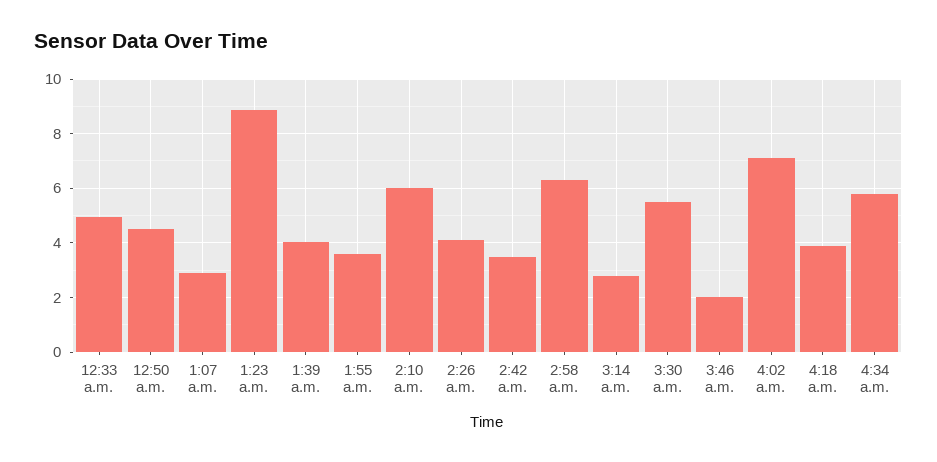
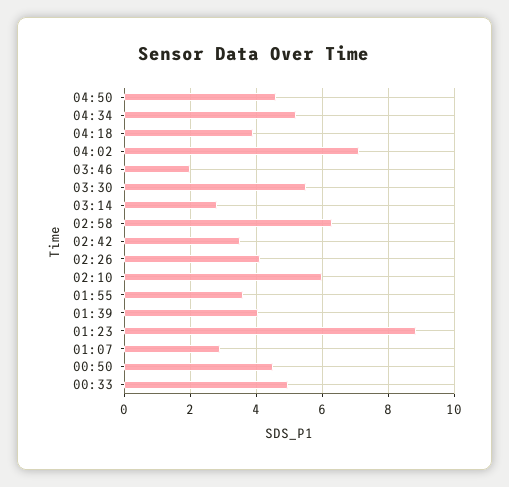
4:34 a.m.: 5.75 -> 5.2
04:50: none -> 4.6

